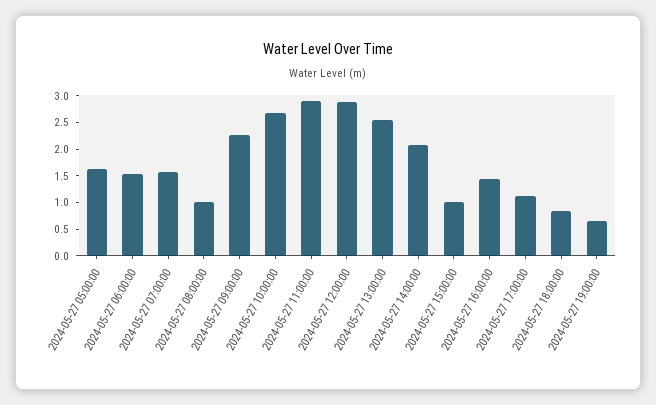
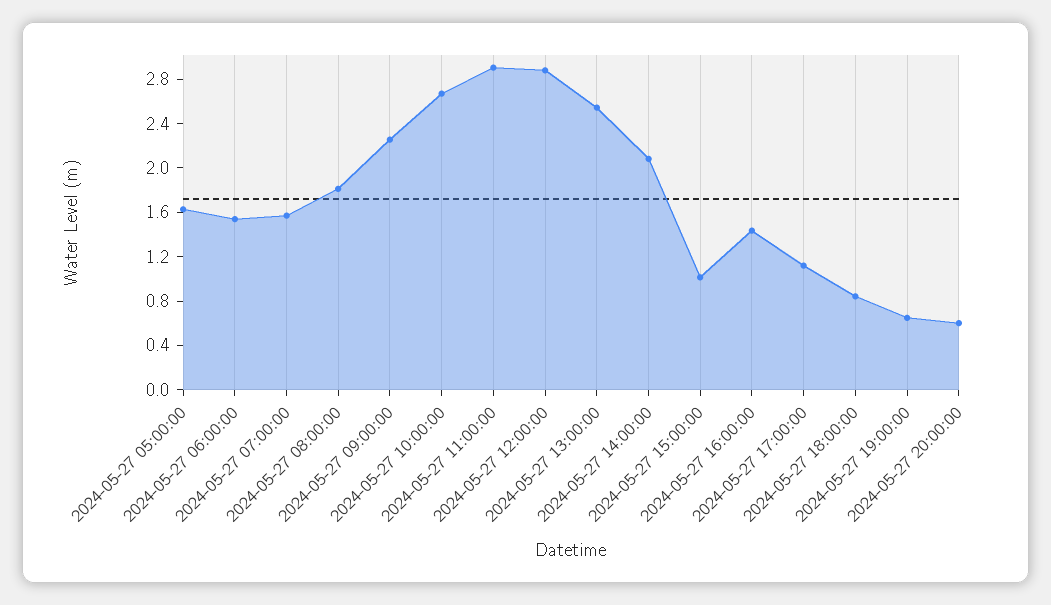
2024-05-27 08:00:00: 1 -> 1.8
2024-05-27 20:00:00: none -> 0.6

